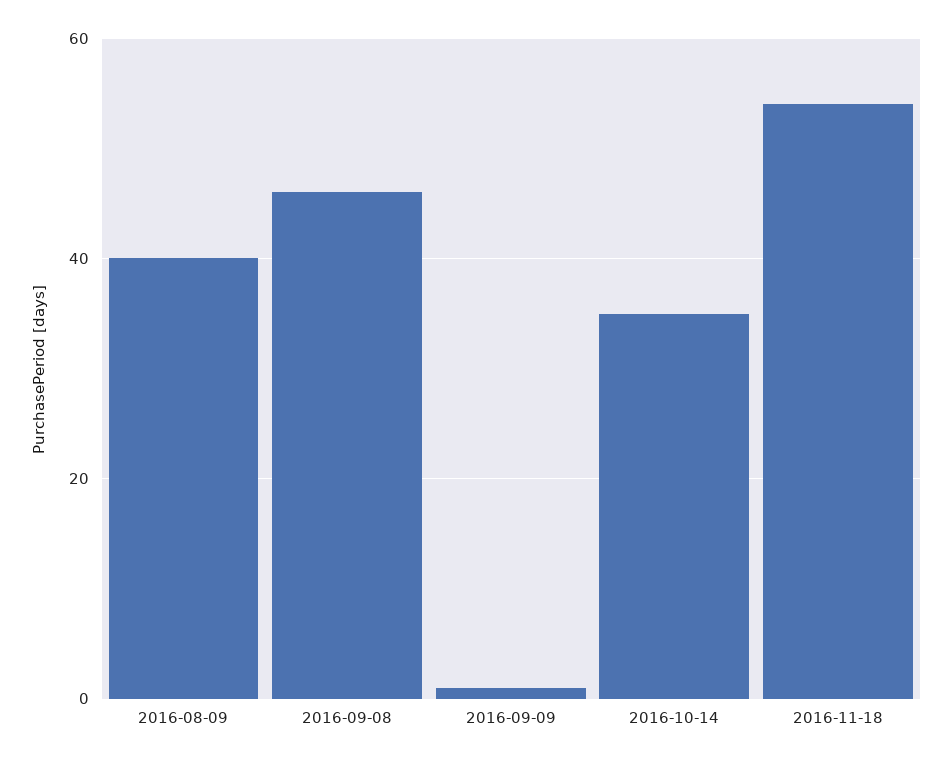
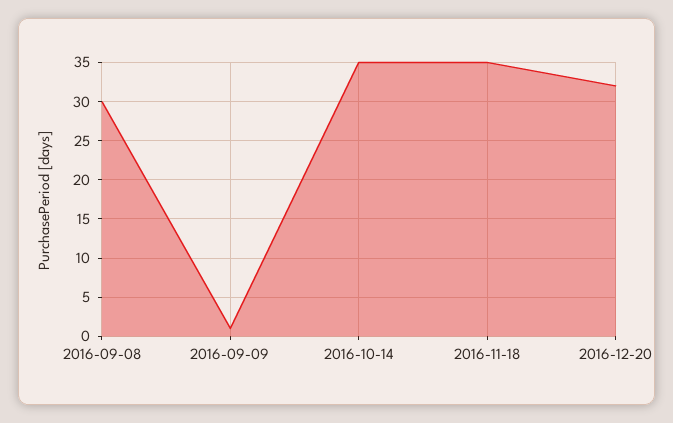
2016-08-09: 40 -> none
2016-09-08: 45 -> 30
2016-11-18: 55 -> 35
2016-12-20: none -> 32

